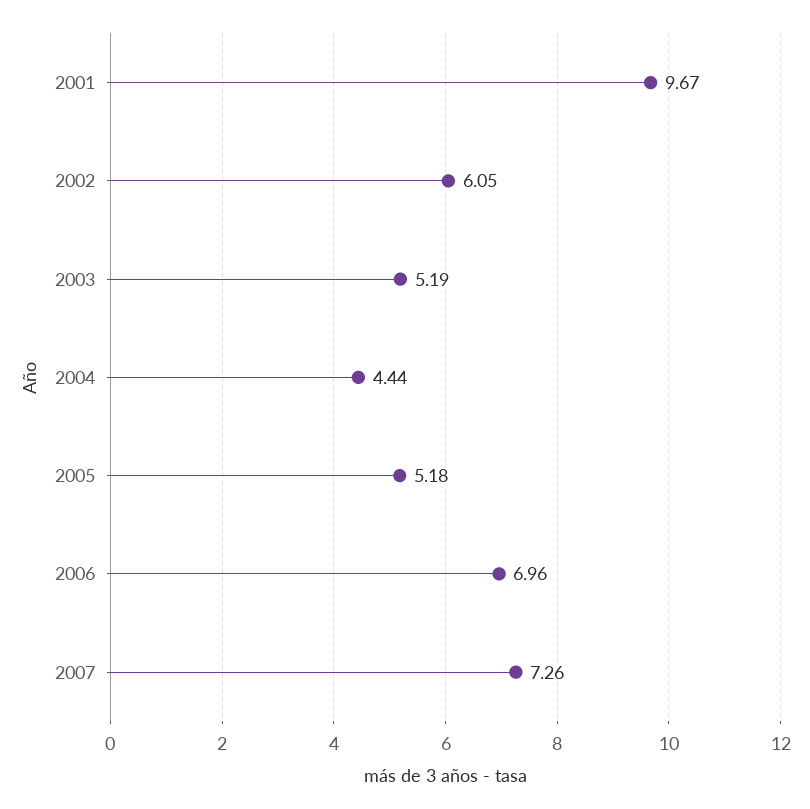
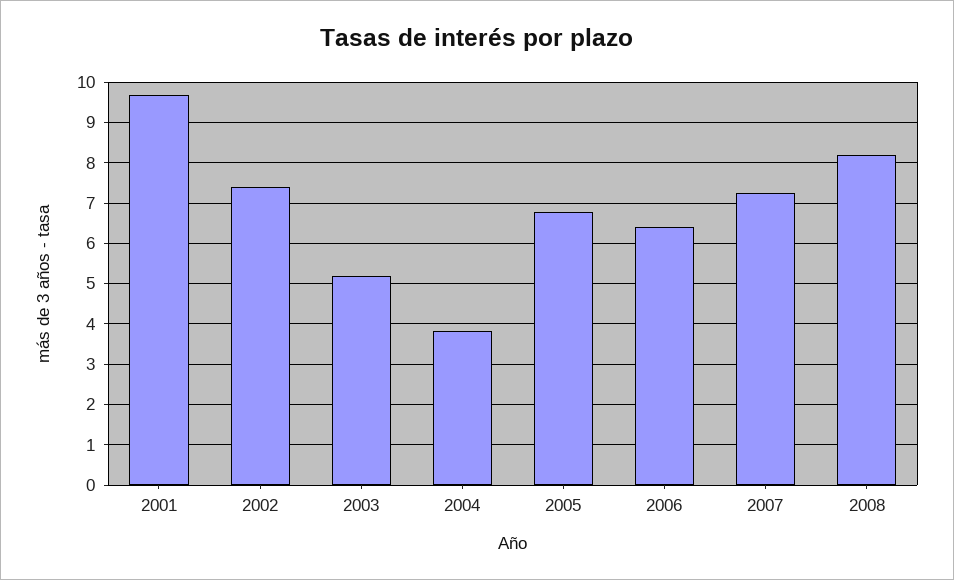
2002: 6.05 -> 7.4
2004: 4.44 -> 3.8
2005: 5.18 -> 6.8
2006: 6.96 -> 6.4
2008: none -> 8.2

